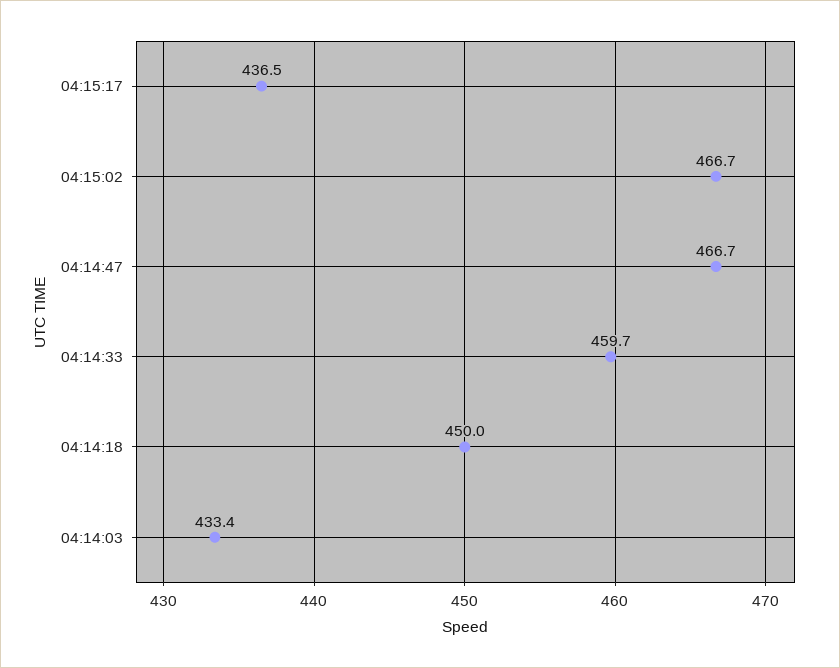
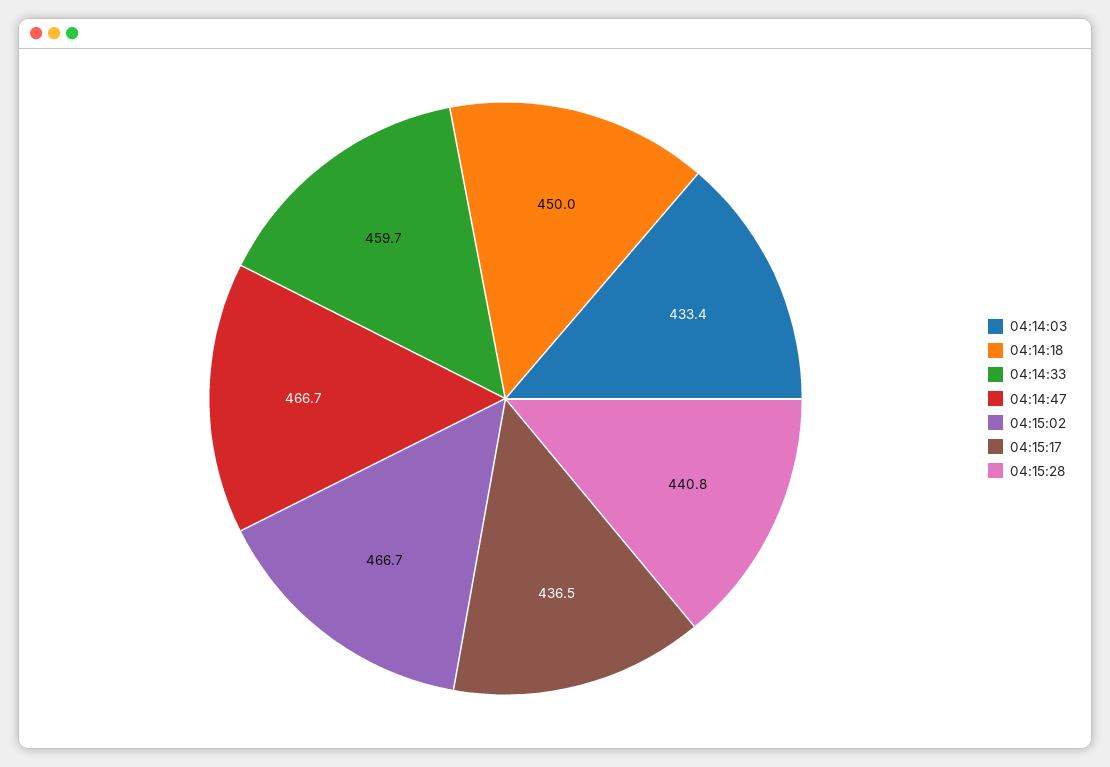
04:15:28: none -> 440.8

